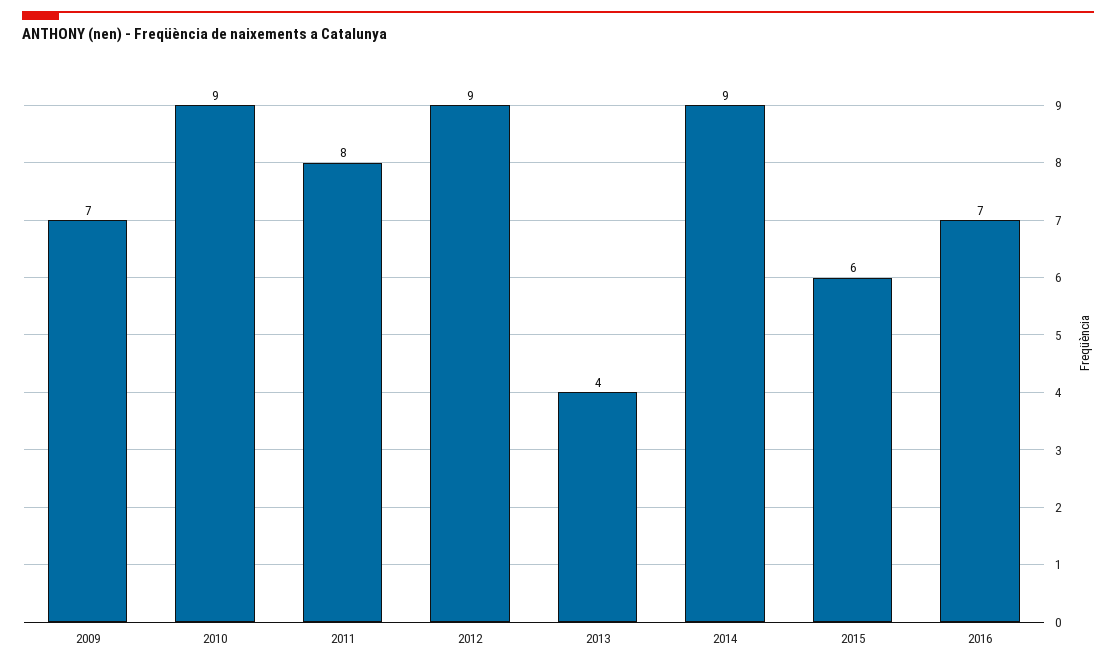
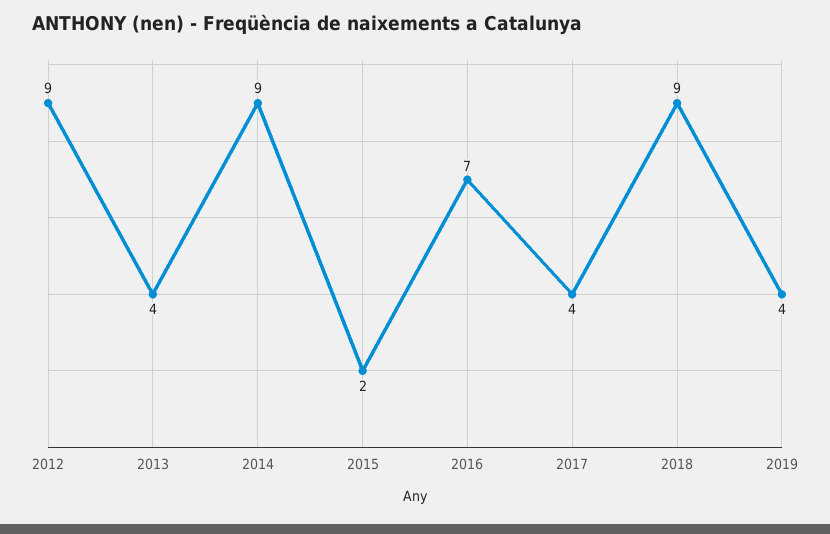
2009: 7 -> none
2010: 9 -> none
2011: 8 -> none
2015: 6 -> 2
2017: none -> 4
2018: none -> 9
2019: none -> 4

